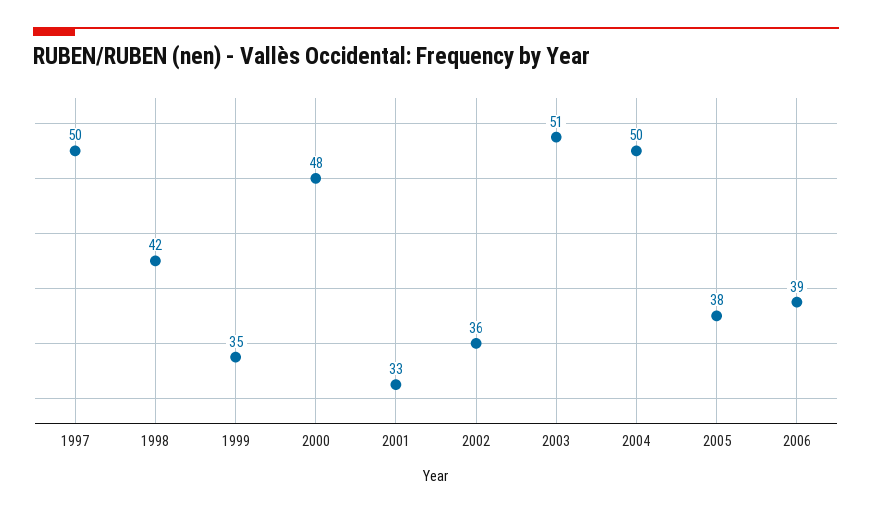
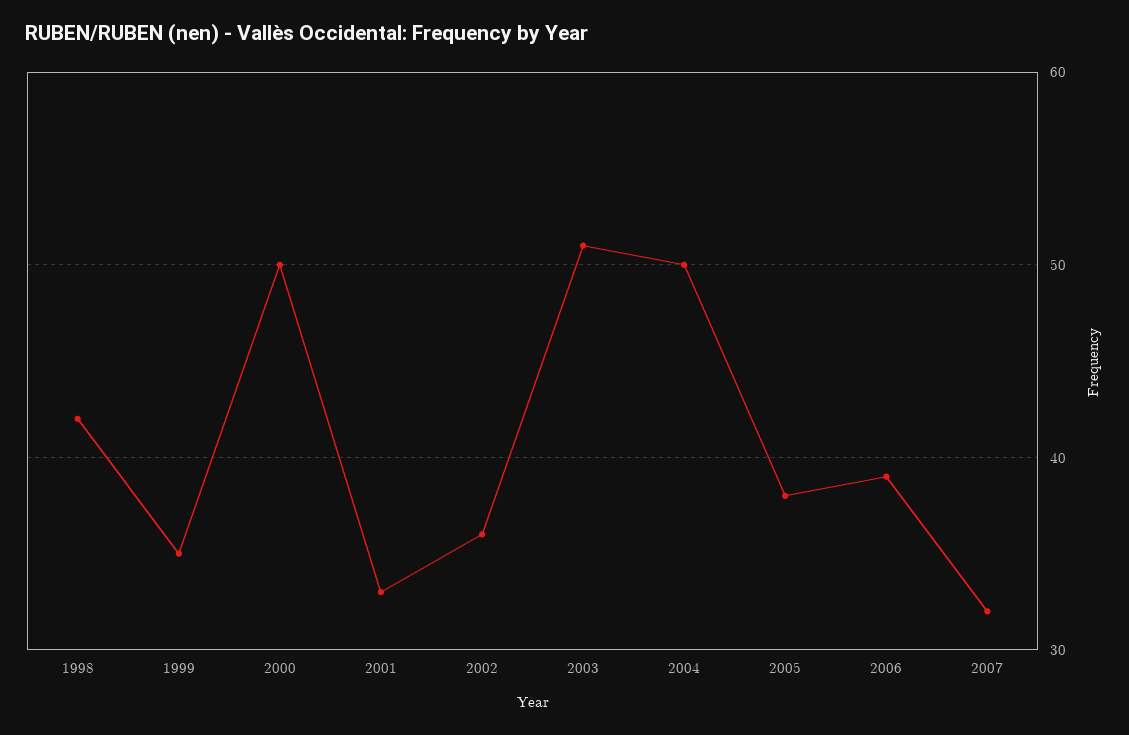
1997: 50 -> none
2000: 48 -> 50
2007: none -> 32

